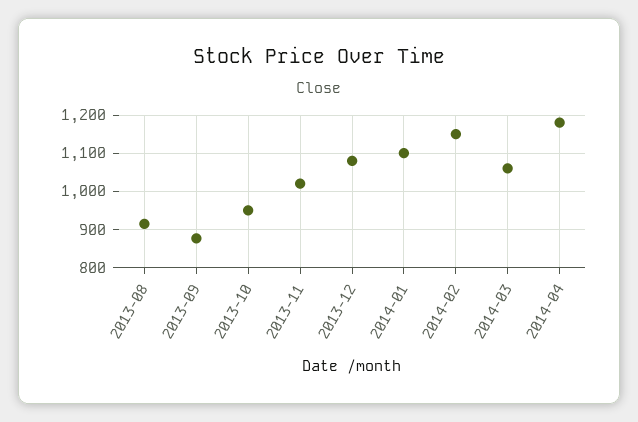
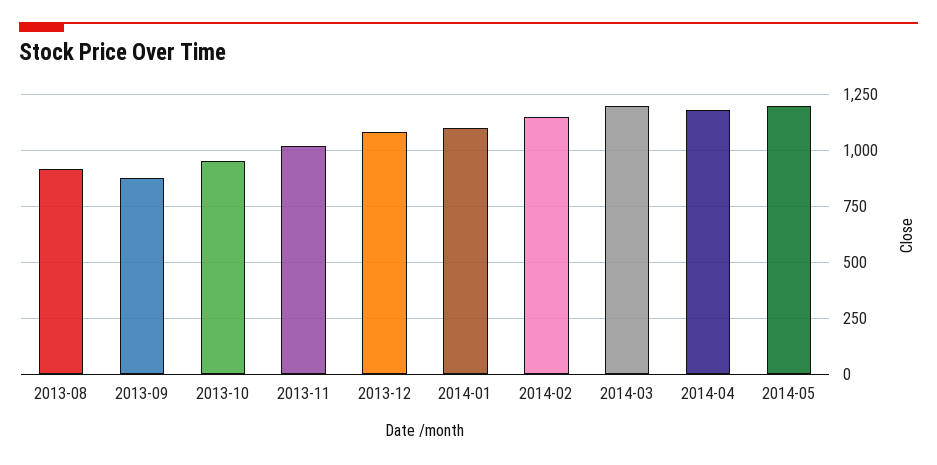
2014-03: 1060 -> 1200
2014-05: none -> 1200

